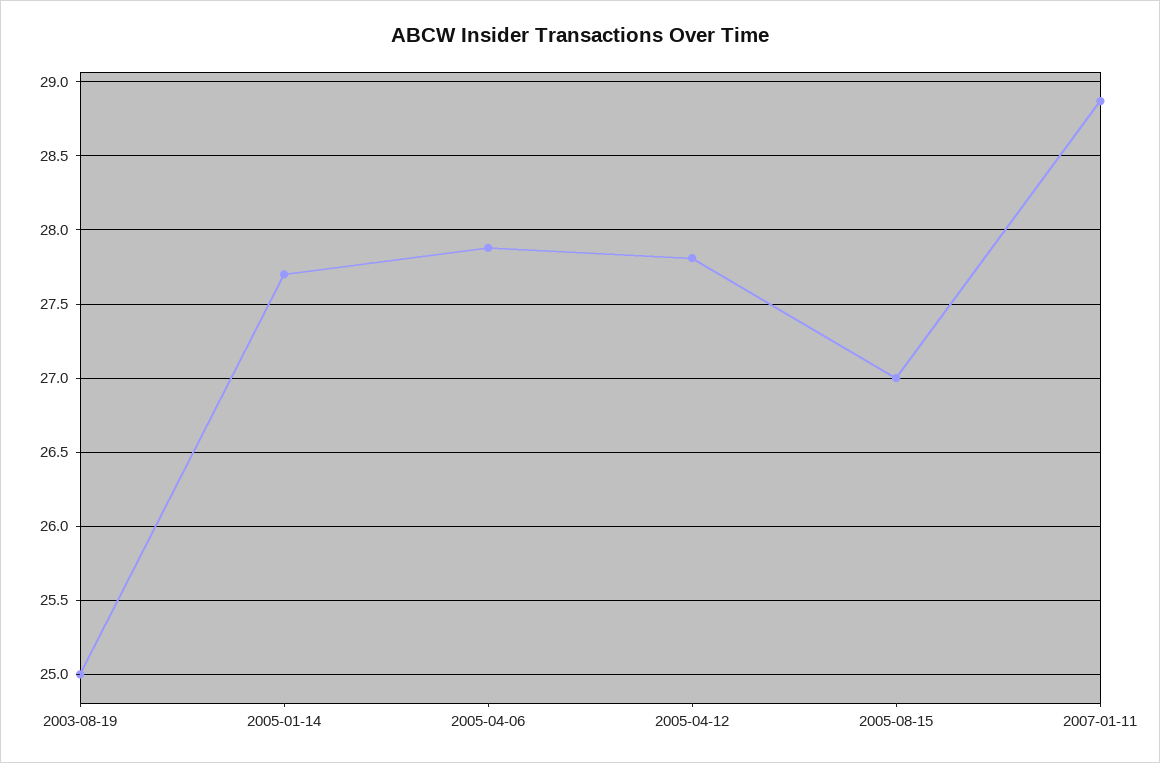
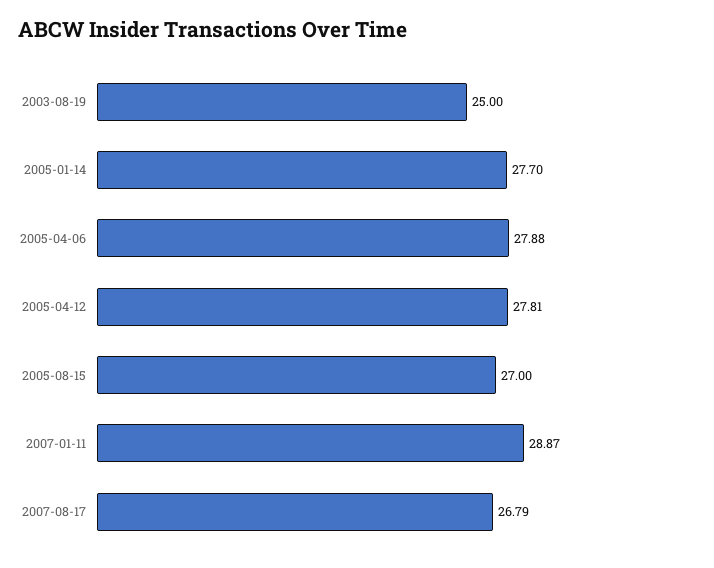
2007-08-17: none -> 26.79

